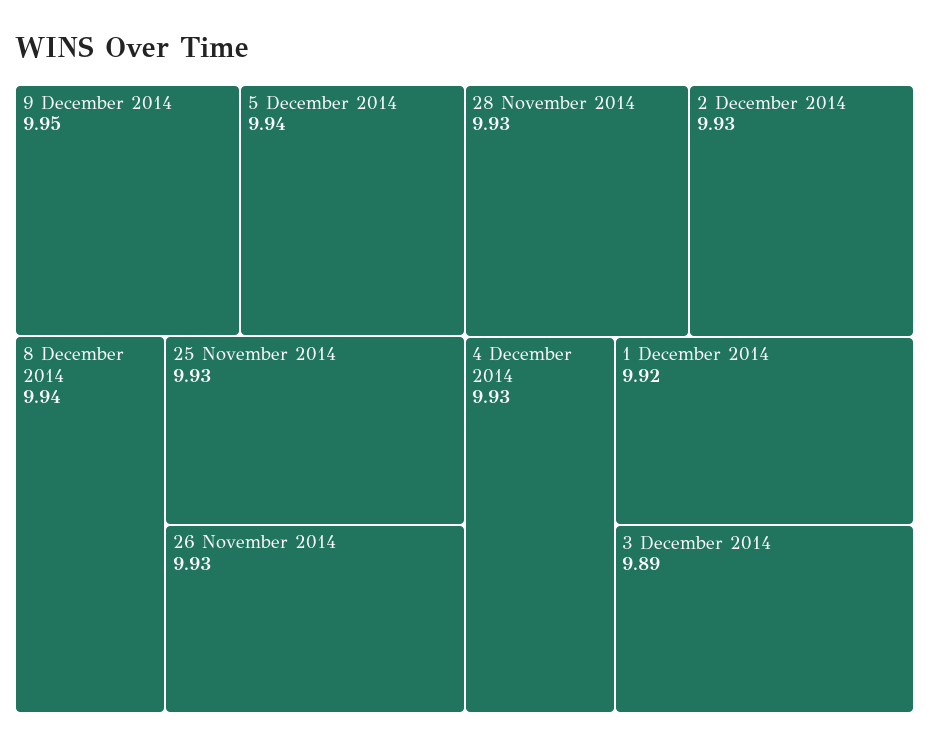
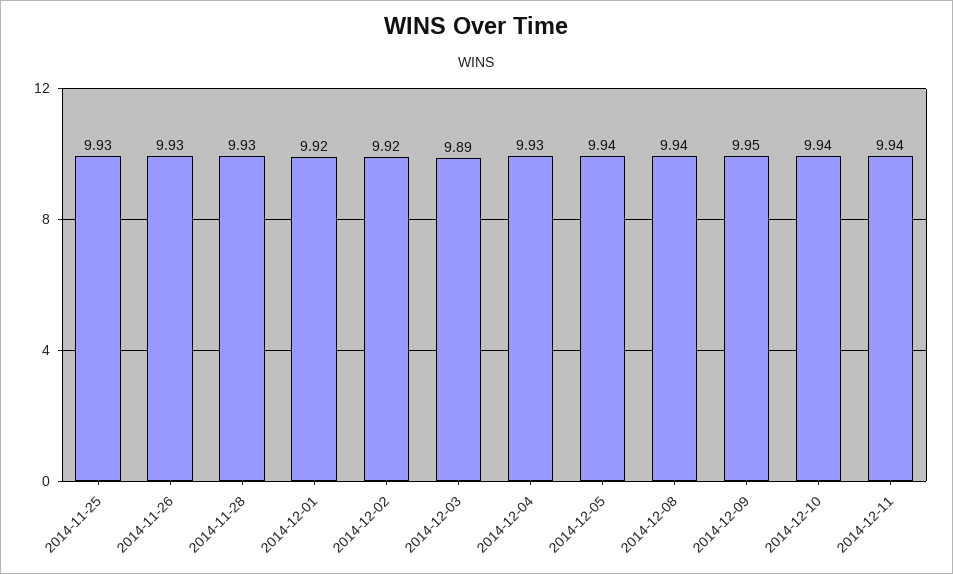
2 December 2014: 9.93 -> 9.92
2014-12-10: none -> 9.94
2014-12-11: none -> 9.94

